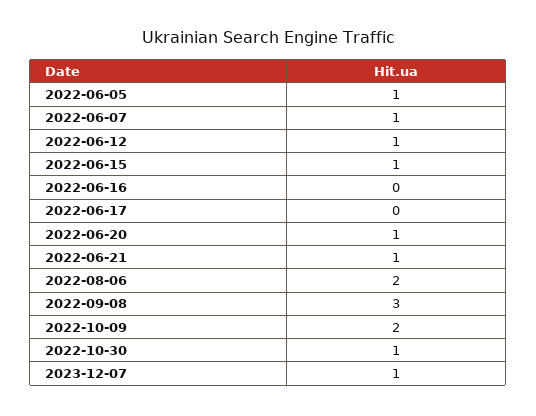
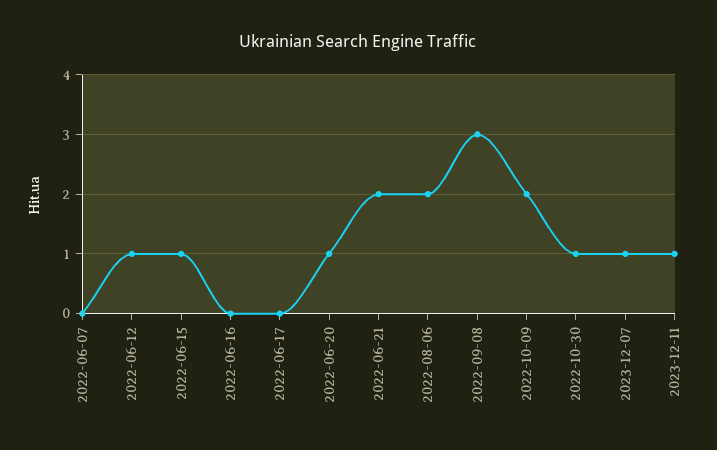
2022-06-05: 1 -> none
2022-06-07: 1 -> 0
2022-06-21: 1 -> 2
2023-12-11: none -> 1

